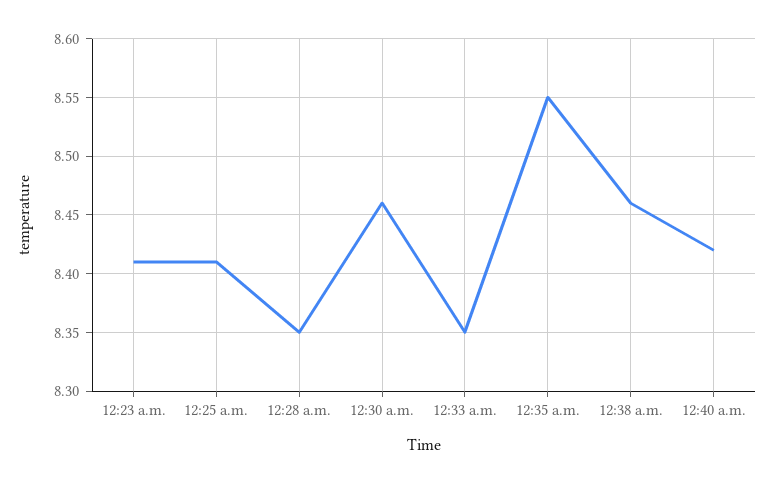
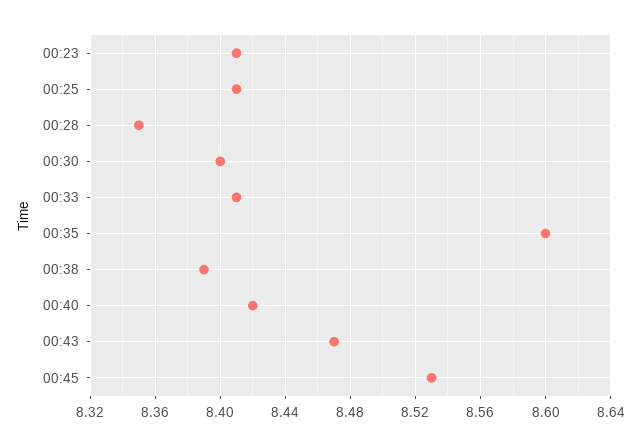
12:30 a.m.: 8.46 -> 8.4
12:33 a.m.: 8.35 -> 8.41
12:35 a.m.: 8.55 -> 8.6
12:38 a.m.: 8.46 -> 8.39
00:43: none -> 8.47
00:45: none -> 8.53

